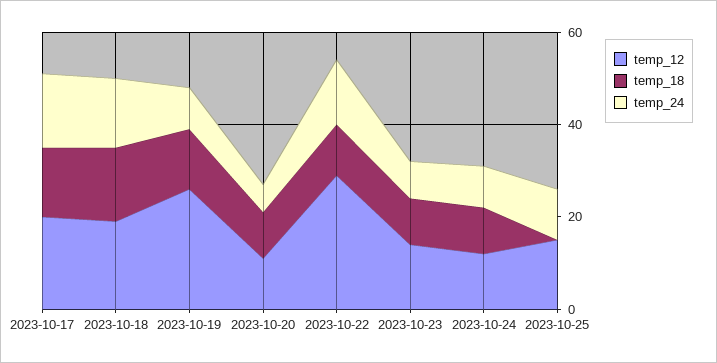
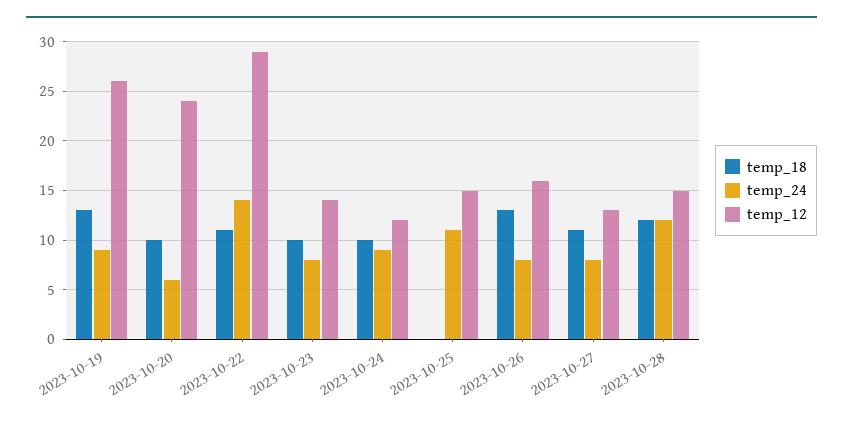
temp_12, 2023-10-17: 20 -> none
temp_18, 2023-10-17: 15 -> none
temp_24, 2023-10-17: 15 -> none
temp_12, 2023-10-18: 20 -> none
temp_18, 2023-10-18: 15 -> none
temp_24, 2023-10-18: 15 -> none
temp_12, 2023-10-20: 10 -> 24
temp_18, 2023-10-26: none -> 13
temp_24, 2023-10-26: none -> 8
temp_12, 2023-10-26: none -> 16
temp_18, 2023-10-27: none -> 11
temp_24, 2023-10-27: none -> 8
temp_12, 2023-10-27: none -> 13
temp_18, 2023-10-28: none -> 12
temp_24, 2023-10-28: none -> 12
temp_12, 2023-10-28: none -> 15

